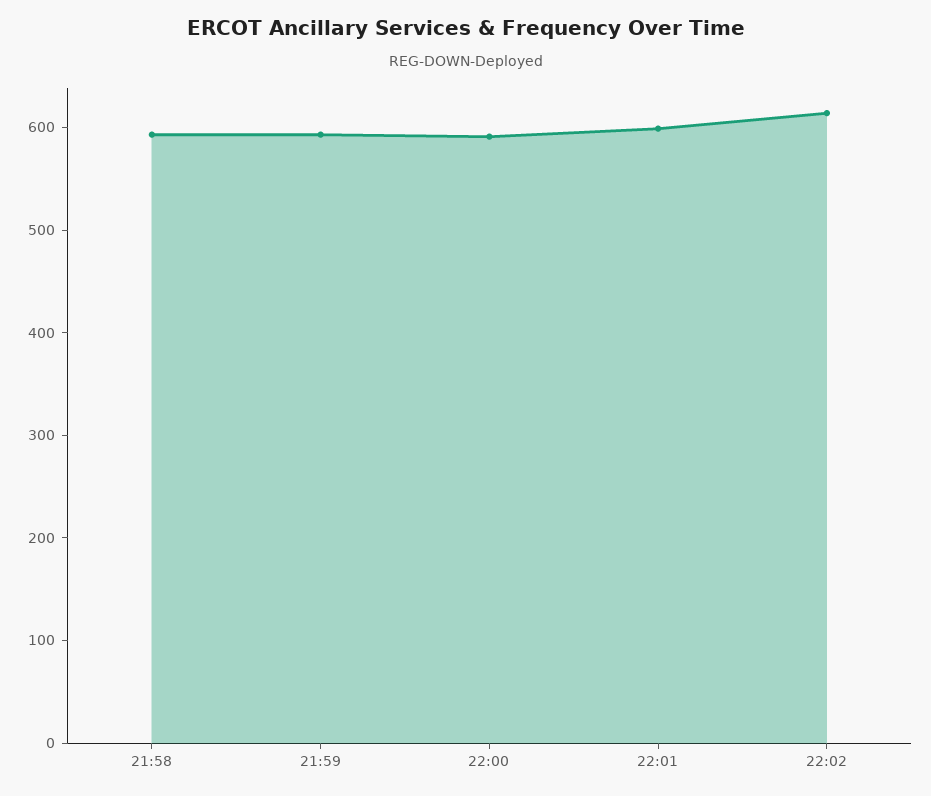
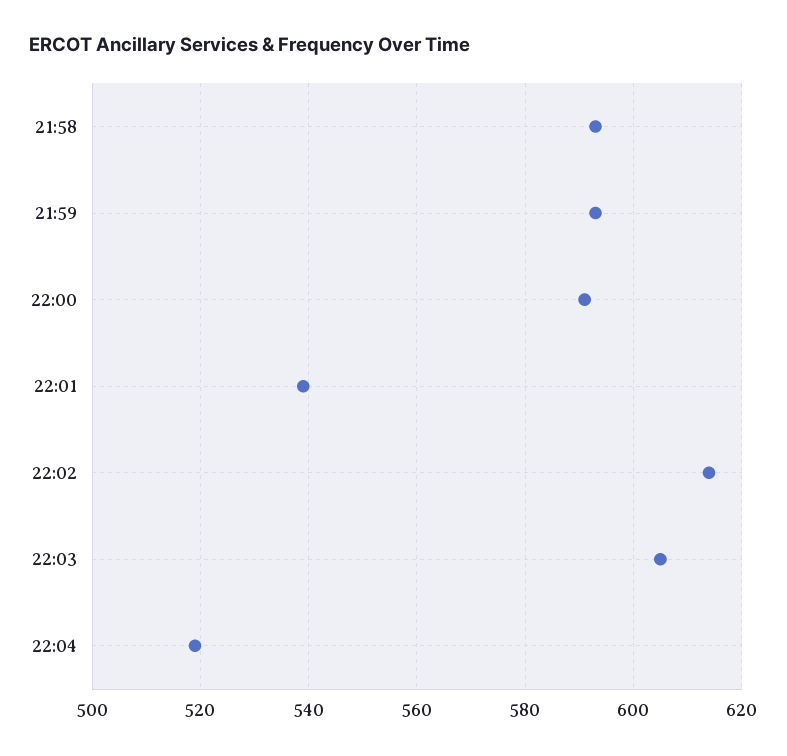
22:01: 600 -> 540
22:03: none -> 605
22:04: none -> 520

